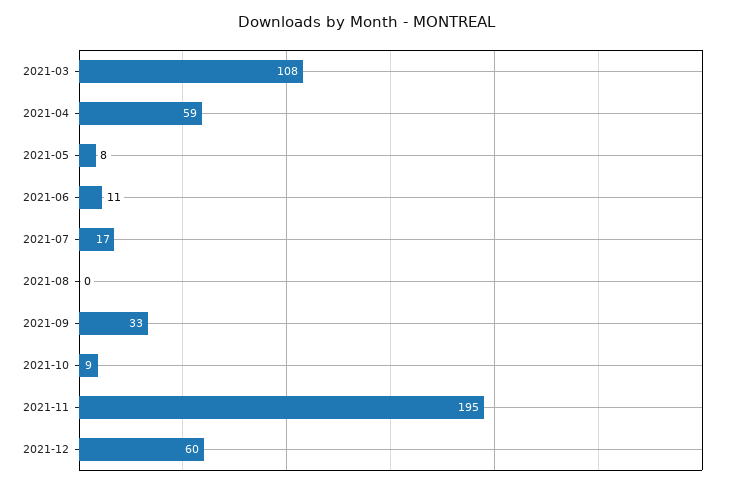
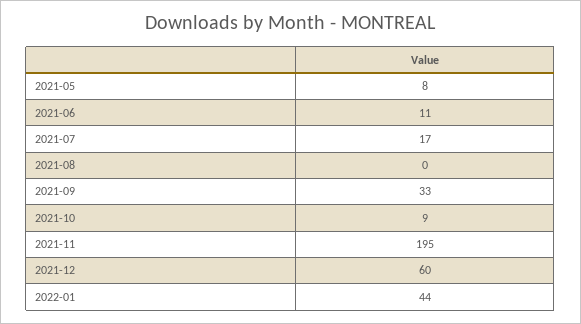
2021-03: 108 -> none
2021-04: 59 -> none
2022-01: none -> 44

